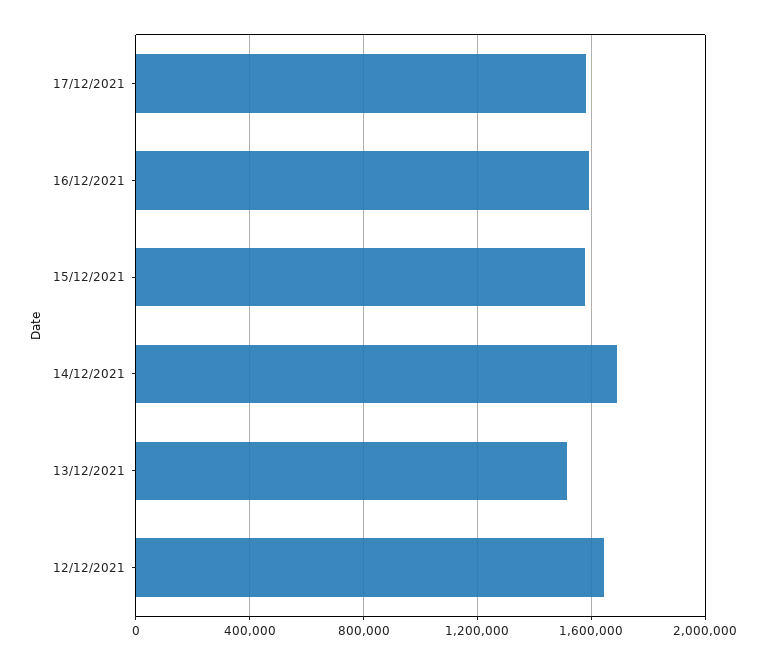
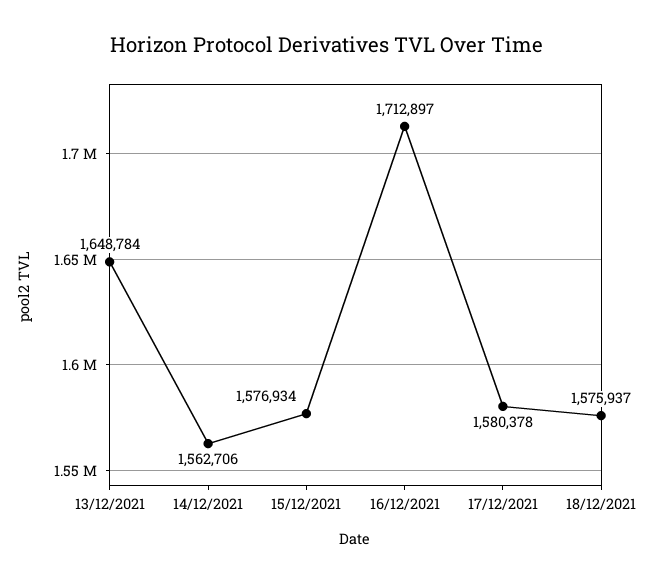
16/12/2021: 1600000 -> 1712897
14/12/2021: 1700000 -> 1562706
13/12/2021: 1500000 -> 1648784
12/12/2021: 1650000 -> none
18/12/2021: none -> 1575937

